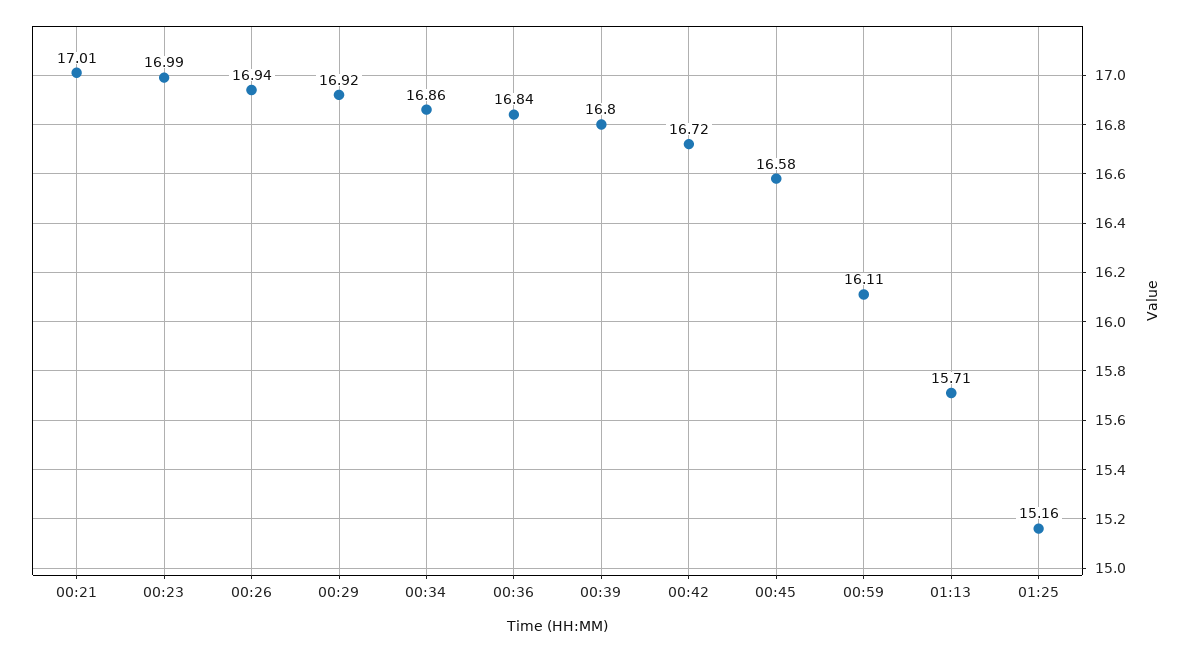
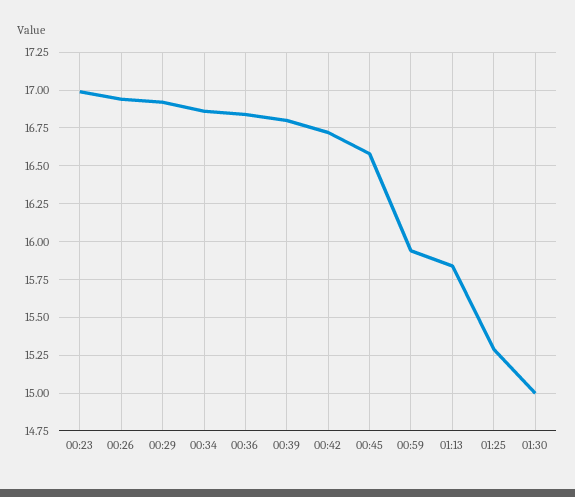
00:21: 17.01 -> none
00:59: 16.11 -> 15.95
01:13: 15.71 -> 15.85
01:25: 15.16 -> 15.3
01:30: none -> 15

